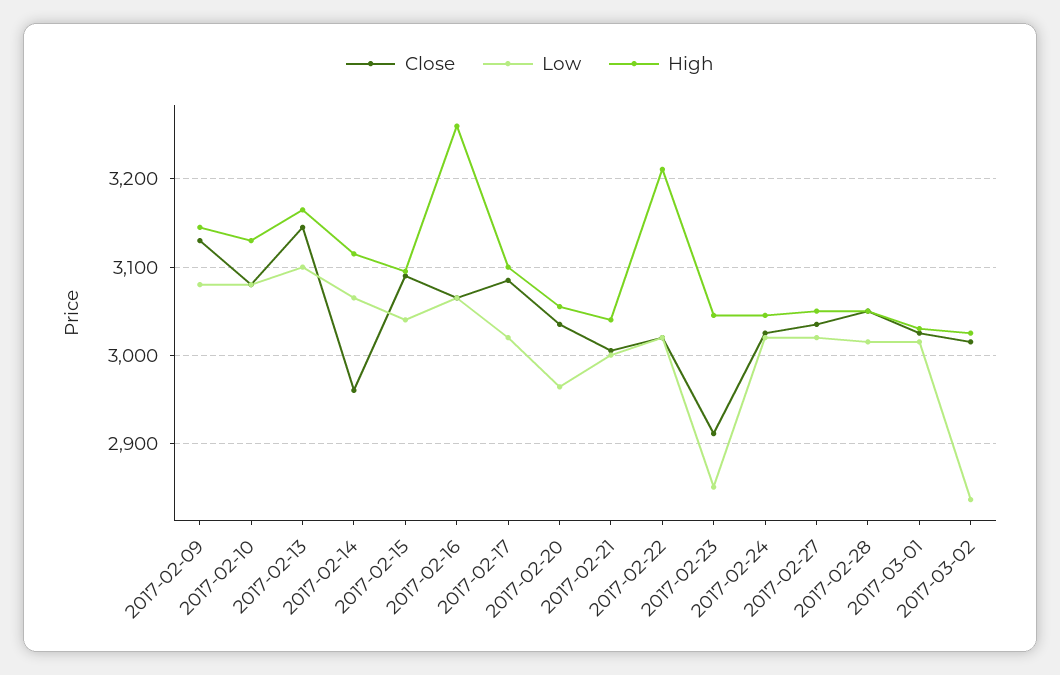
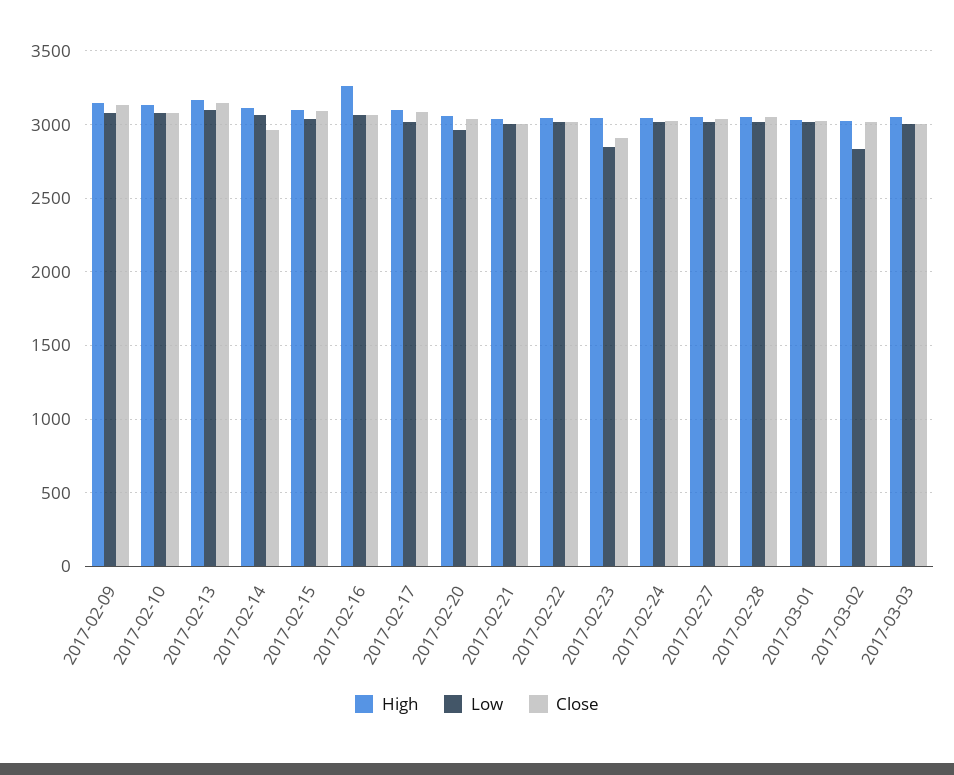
High, 2017-02-22: 3210 -> 3050
High, 2017-03-03: none -> 3050
Low, 2017-03-03: none -> 3000
Close, 2017-03-03: none -> 3000

